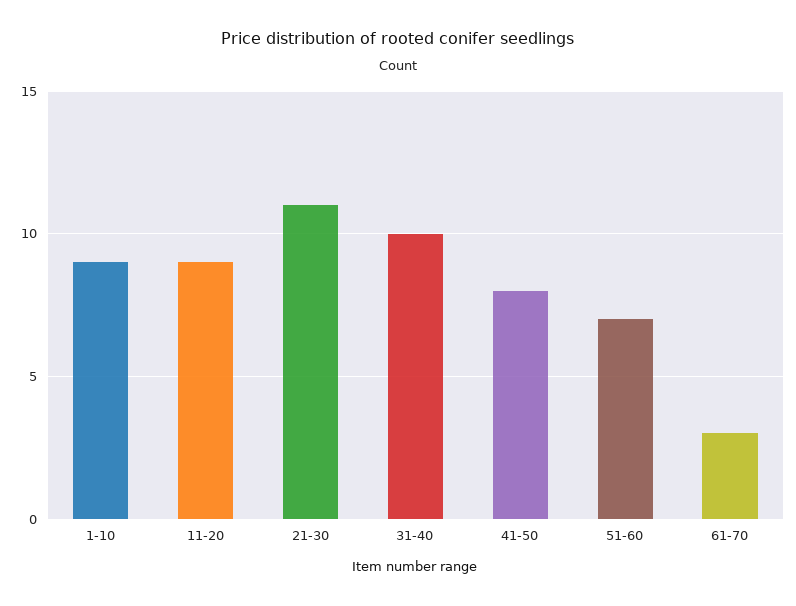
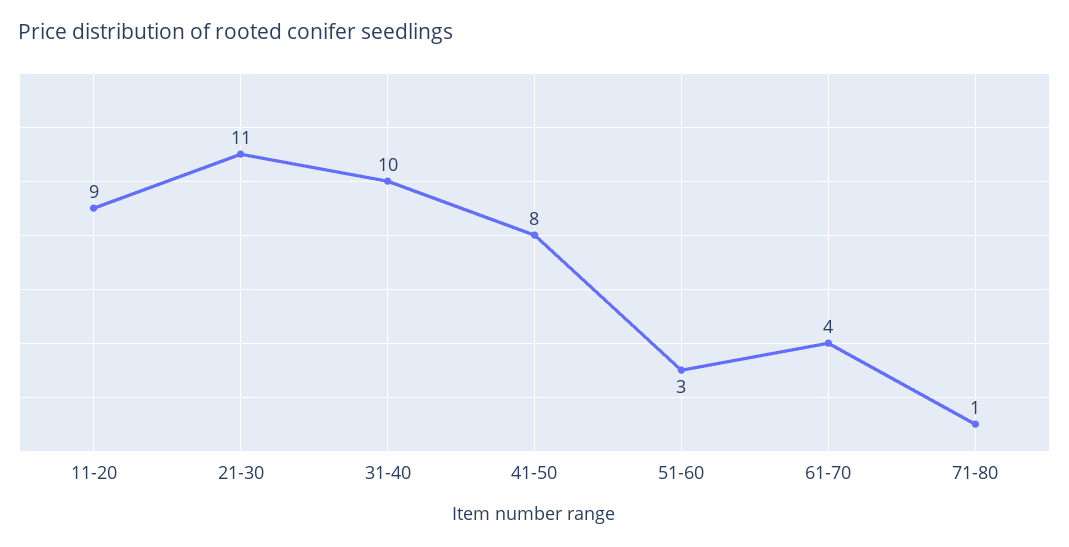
1-10: 9 -> none
51-60: 7 -> 3
61-70: 3 -> 4
71-80: none -> 1

